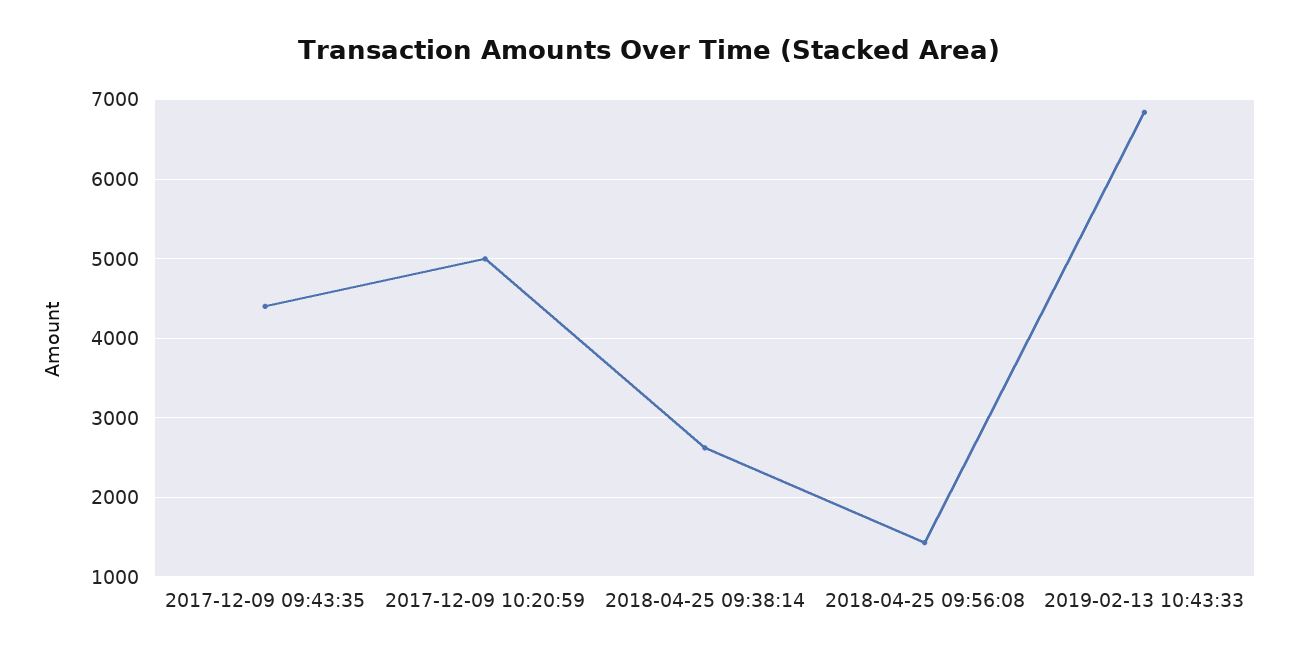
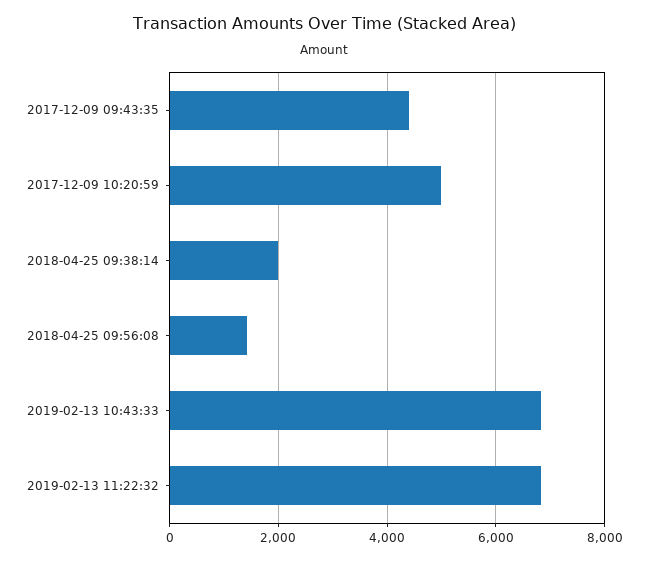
2018-04-25 09:38:14: 2600 -> 2000
2019-02-13 11:22:32: none -> 6800

